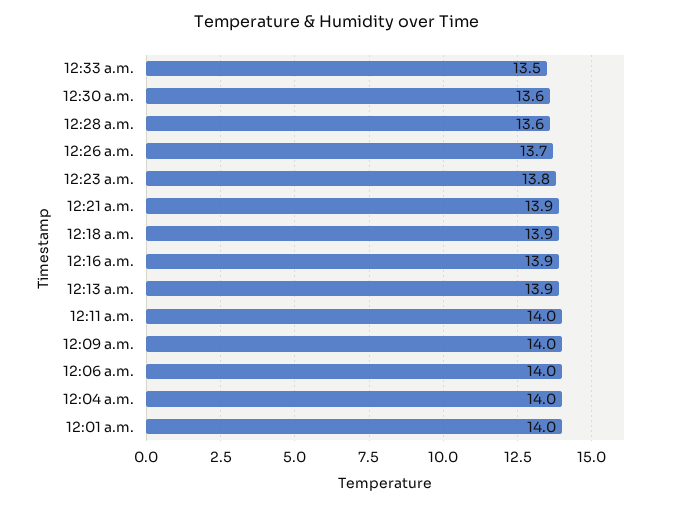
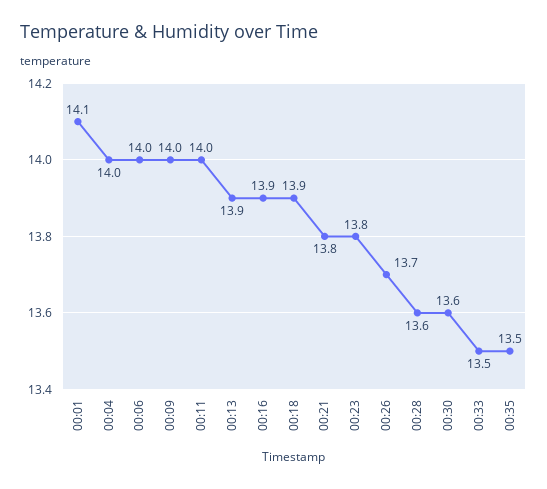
12:21 a.m.: 13.9 -> 13.8
12:01 a.m.: 14 -> 14.1
00:35: none -> 13.5

